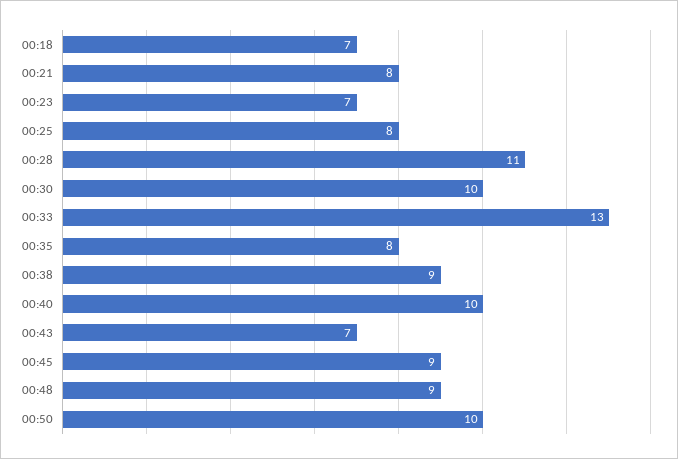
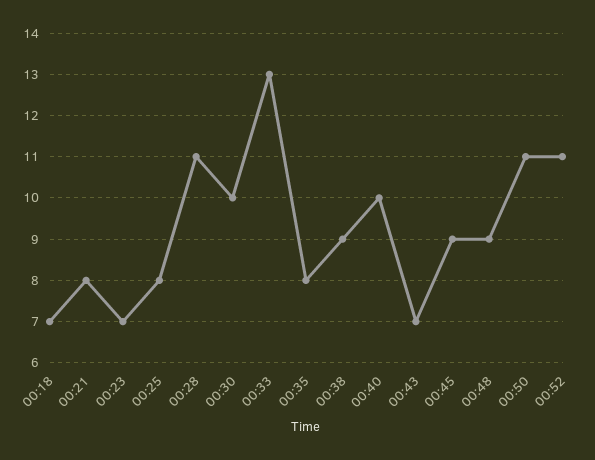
00:50: 10 -> 11
00:52: none -> 11

